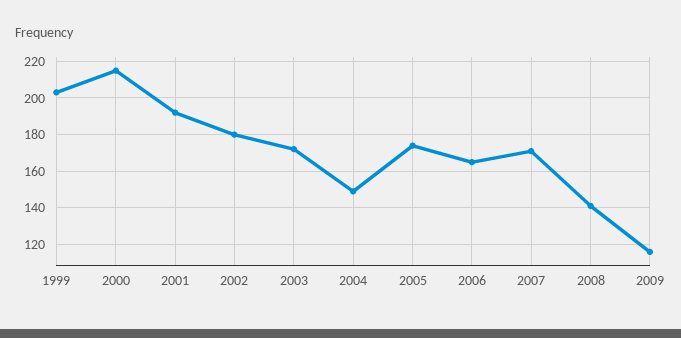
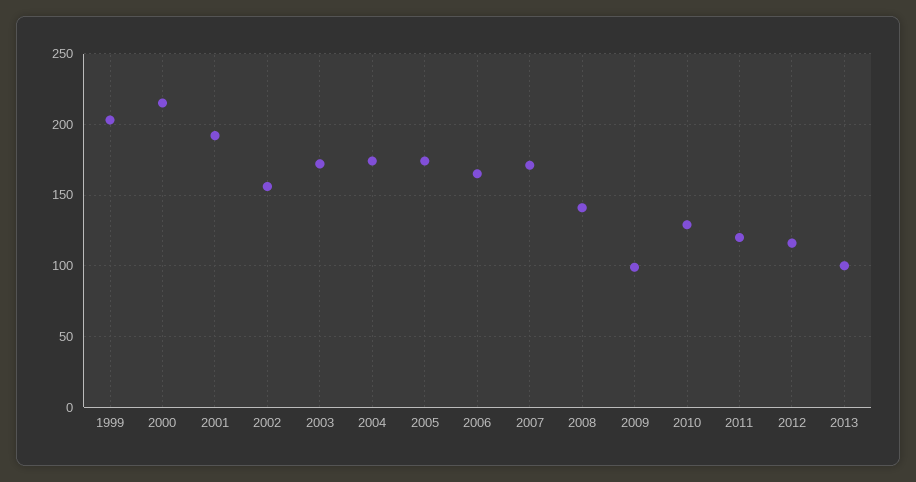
2002: 180 -> 155
2004: 150 -> 175
2009: 115 -> 100
2010: none -> 130
2011: none -> 120
2012: none -> 115
2013: none -> 100

